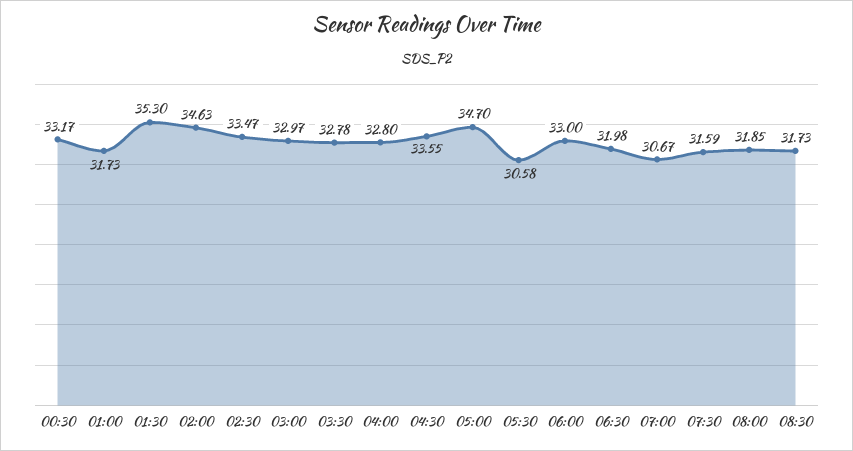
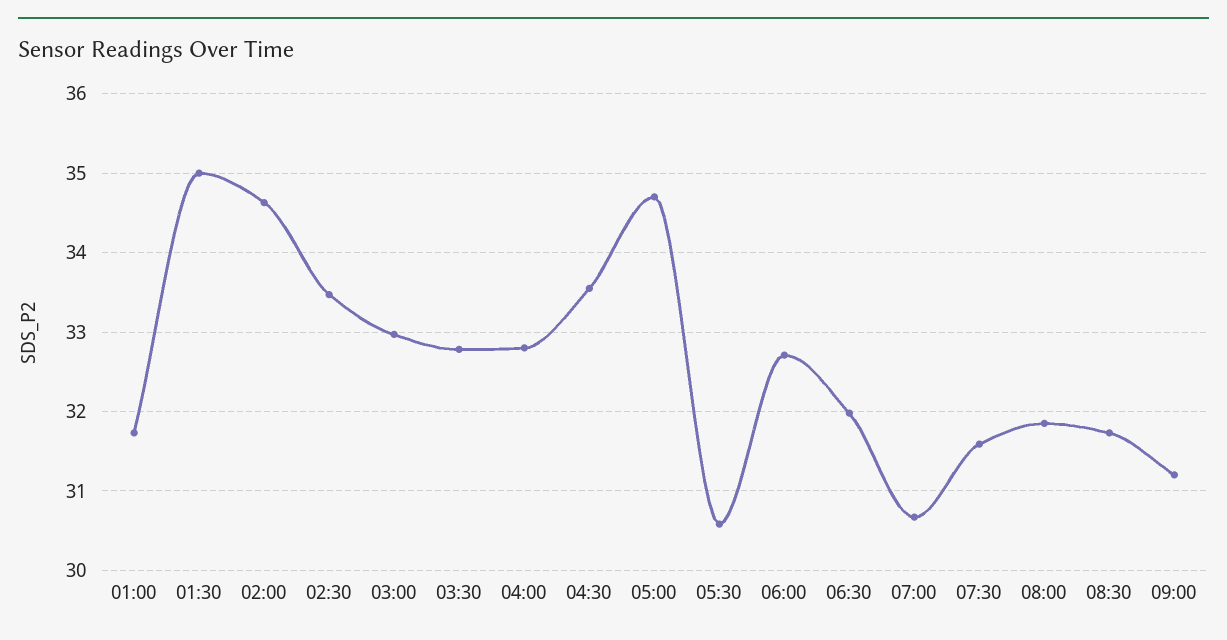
00:30: 33.17 -> none
01:30: 35.3 -> 35
06:00: 33 -> 32.7
09:00: none -> 31.2

